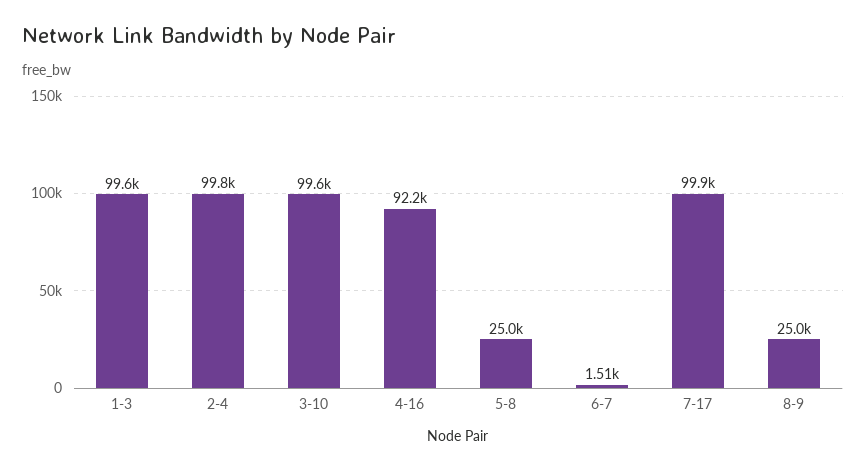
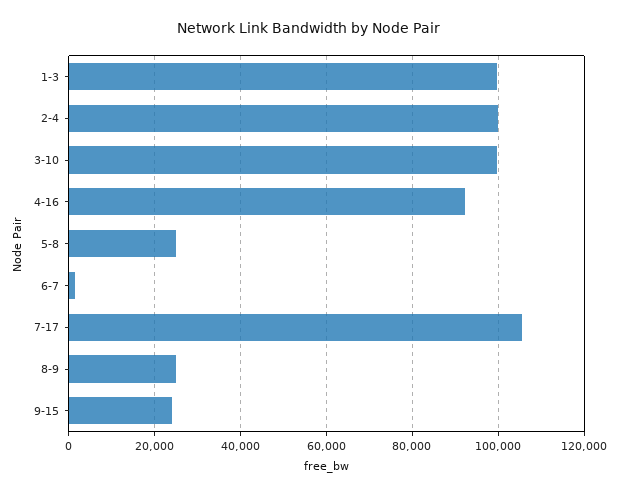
7-17: 99900 -> 106000
9-15: none -> 24000

